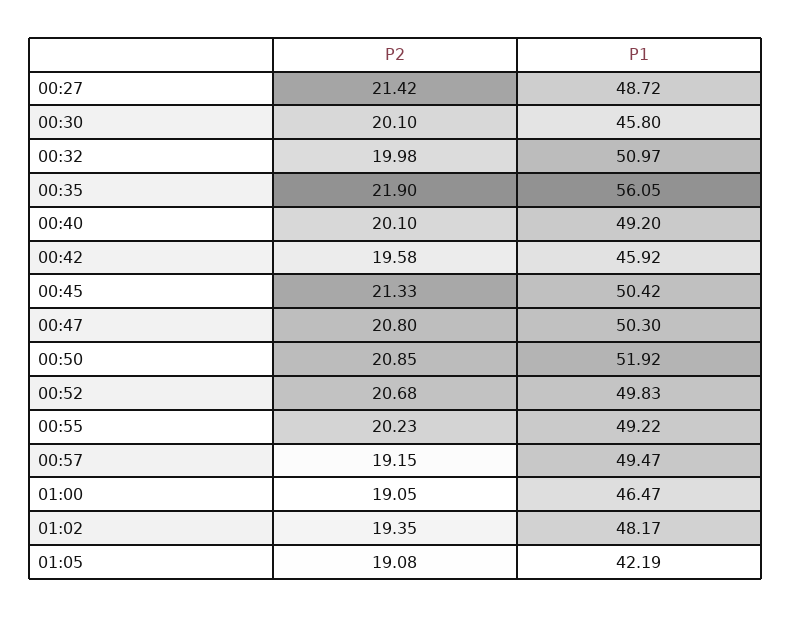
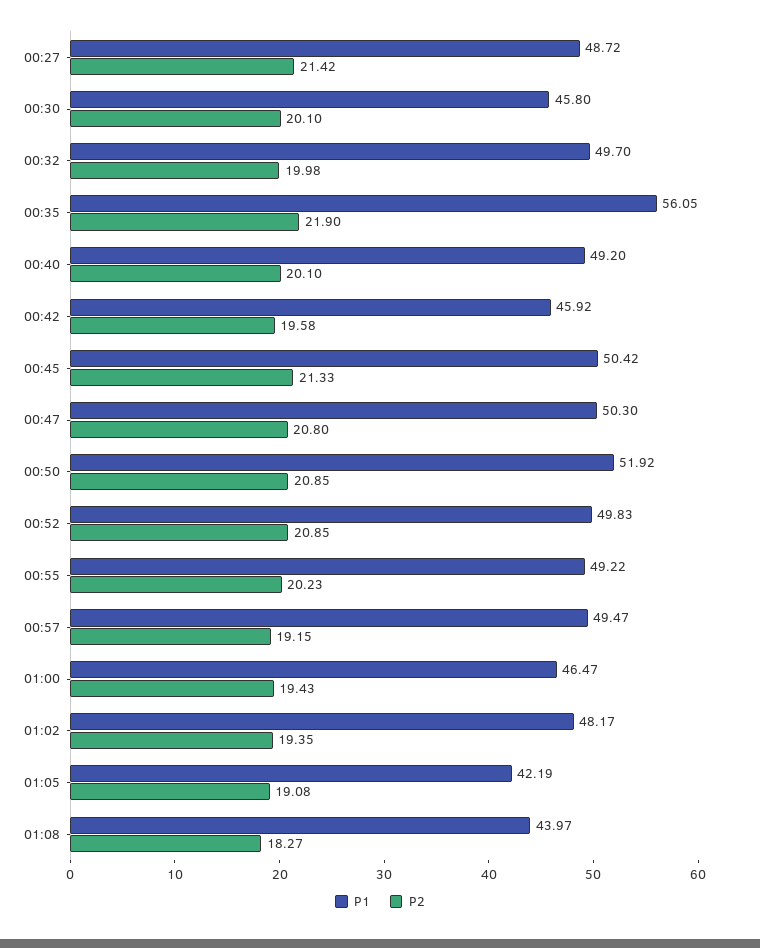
P1, 00:32: 50.97 -> 49.7
P2, 00:52: 20.68 -> 20.85
P2, 01:00: 19.05 -> 19.43
P1, 01:08: none -> 43.97
P2, 01:08: none -> 18.27

